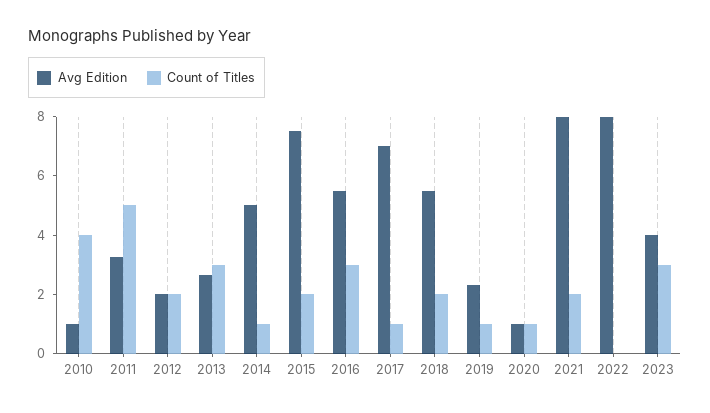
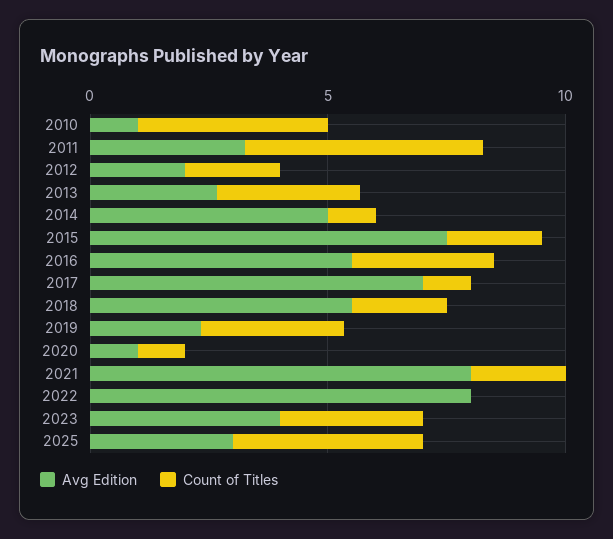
Count of Titles, 2019: 1 -> 3
Avg Edition, 2025: none -> 3
Count of Titles, 2025: none -> 4

